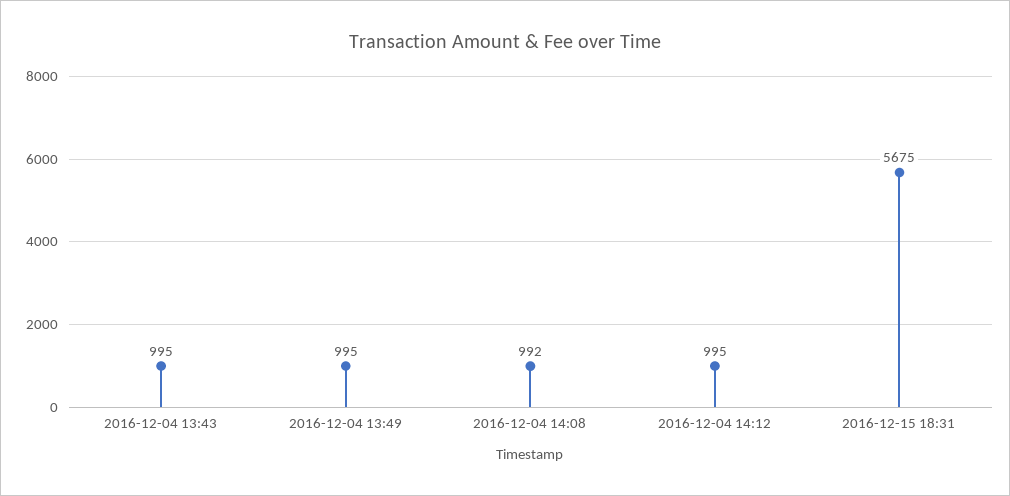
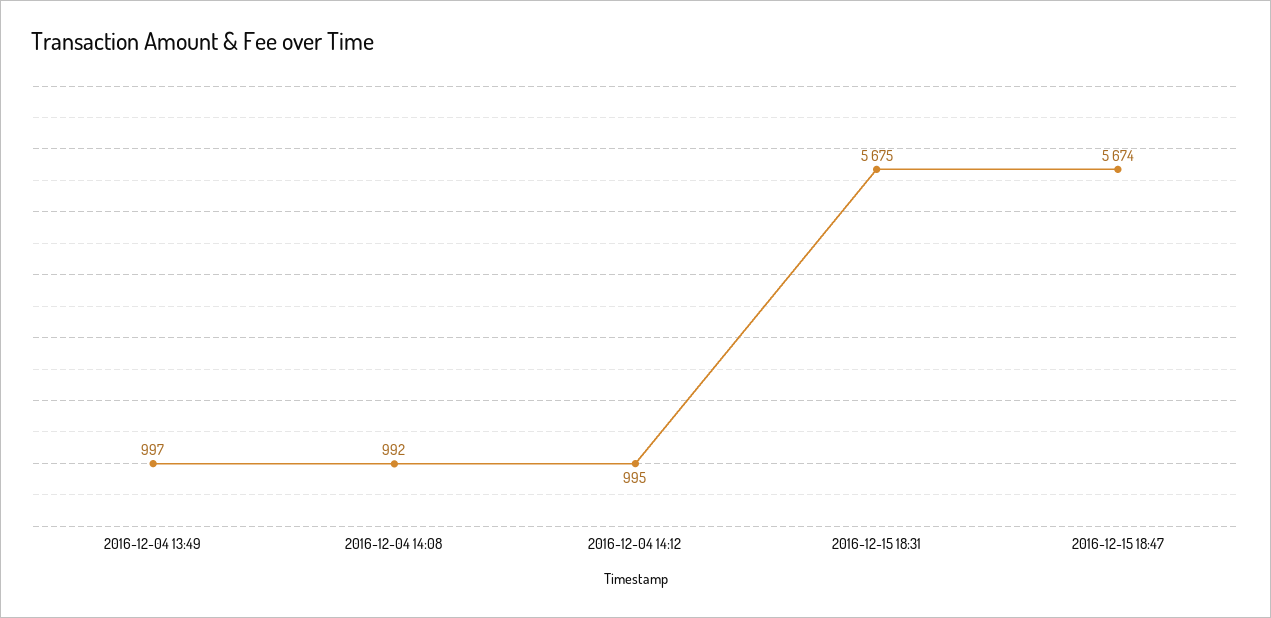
2016-12-04 13:43: 995 -> none
2016-12-04 13:49: 995 -> 997
2016-12-15 18:47: none -> 5674

